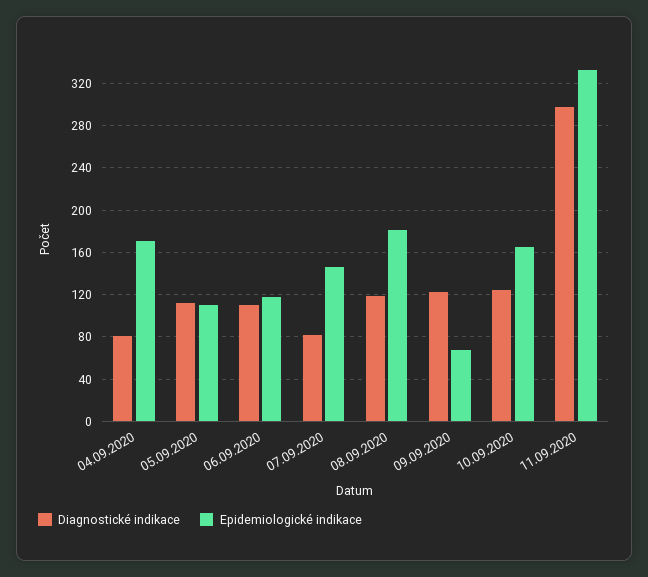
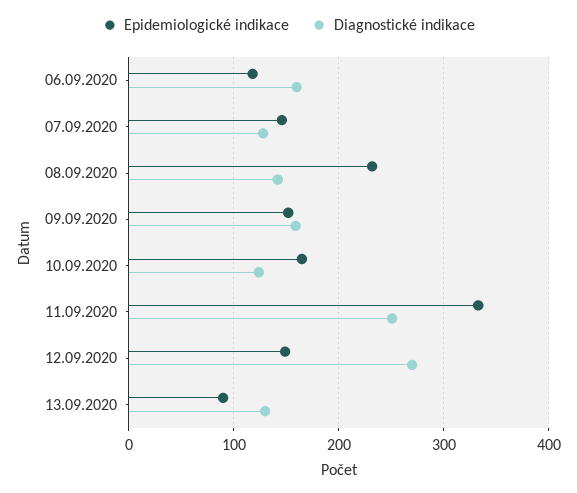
Diagnostické indikace, 04.09.2020: 80 -> none
Epidemiologické indikace, 04.09.2020: 170 -> none
Diagnostické indikace, 05.09.2020: 110 -> none
Epidemiologické indikace, 05.09.2020: 110 -> none
Diagnostické indikace, 06.09.2020: 110 -> 160
Diagnostické indikace, 07.09.2020: 80 -> 130
Diagnostické indikace, 08.09.2020: 120 -> 140
Epidemiologické indikace, 08.09.2020: 180 -> 230
Diagnostické indikace, 09.09.2020: 120 -> 160
Epidemiologické indikace, 09.09.2020: 70 -> 150
Diagnostické indikace, 11.09.2020: 300 -> 250
Epidemiologické indikace, 12.09.2020: none -> 150
Diagnostické indikace, 12.09.2020: none -> 270
Epidemiologické indikace, 13.09.2020: none -> 90
Diagnostické indikace, 13.09.2020: none -> 130

